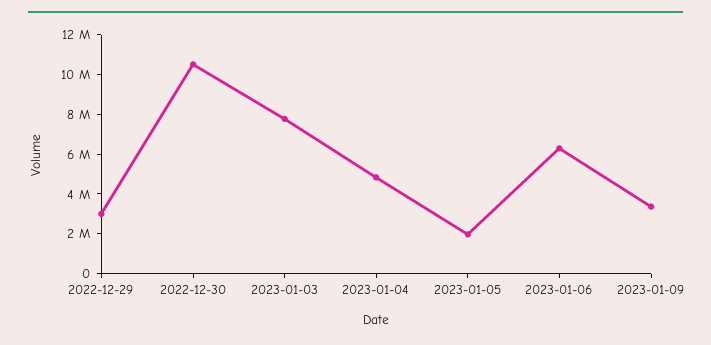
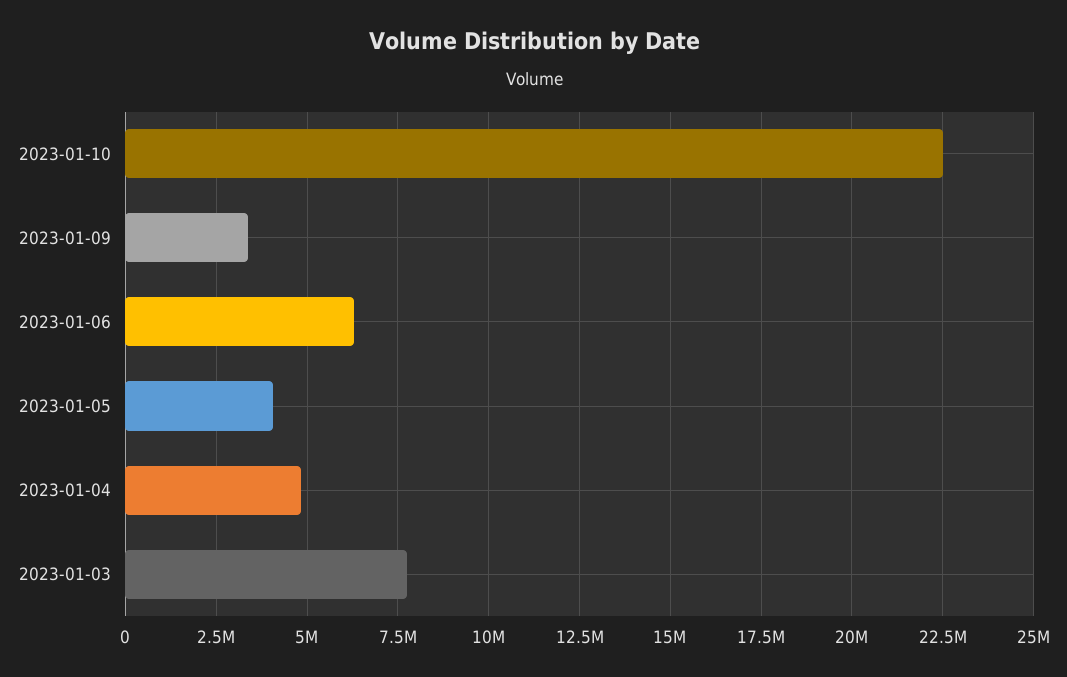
2022-12-29: 3000000 -> none
2022-12-30: 10500000 -> none
2023-01-05: 2000000 -> 4000000
2023-01-10: none -> 22500000

